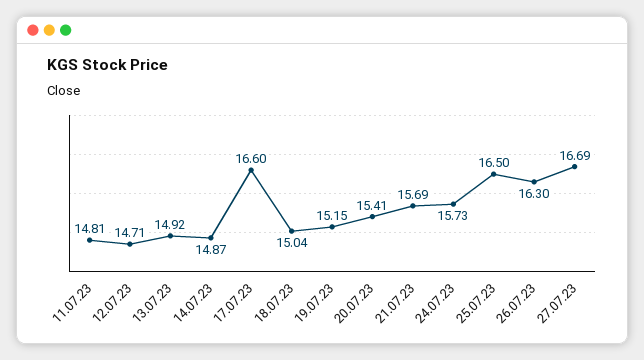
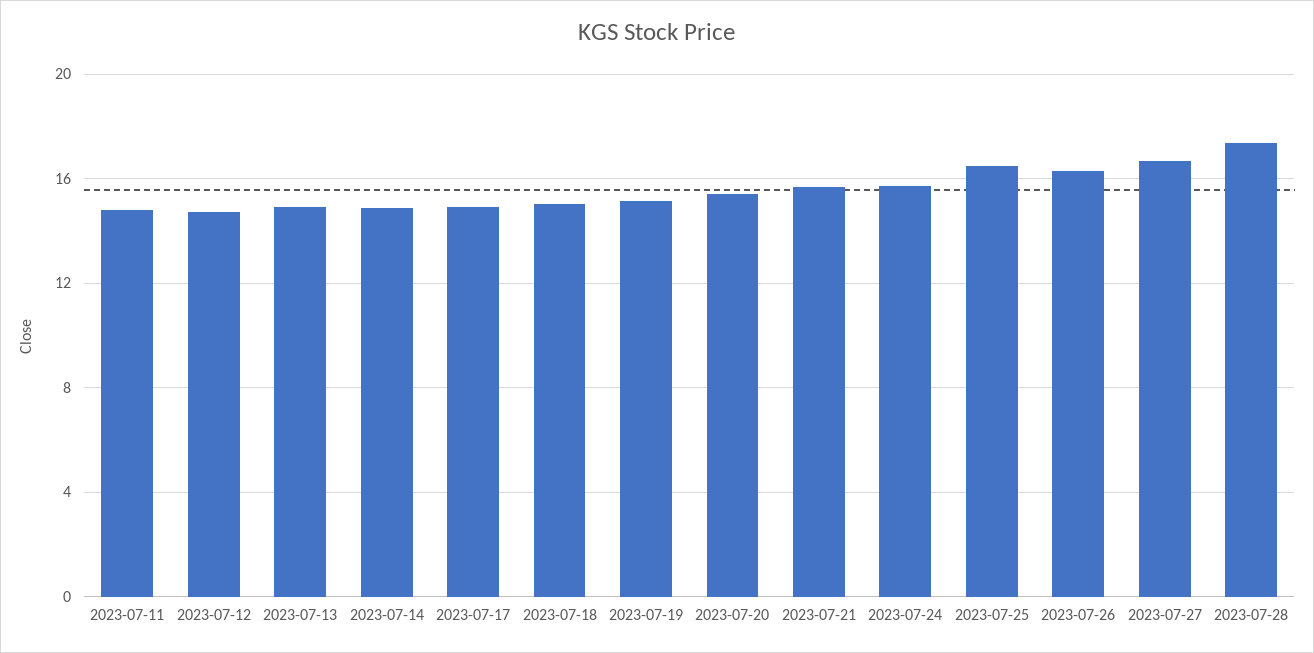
17.07.23: 16.6 -> 15
2023-07-28: none -> 17.5

